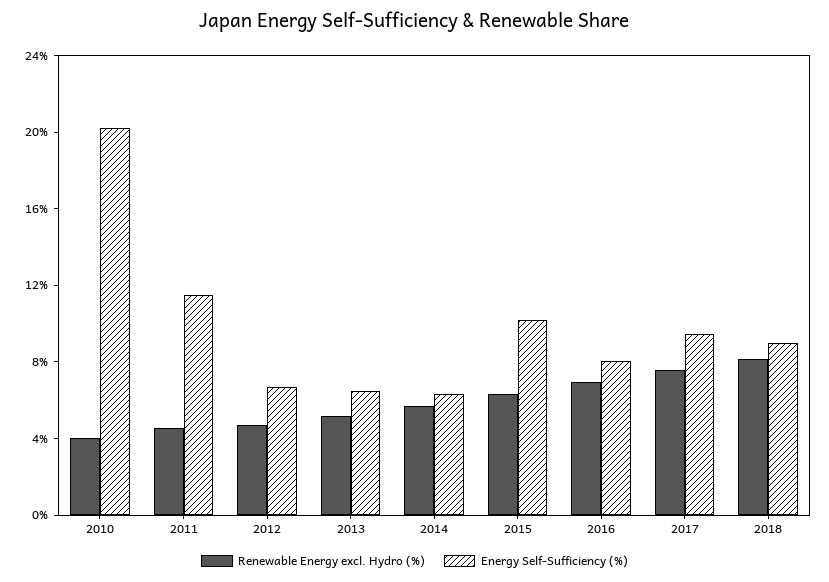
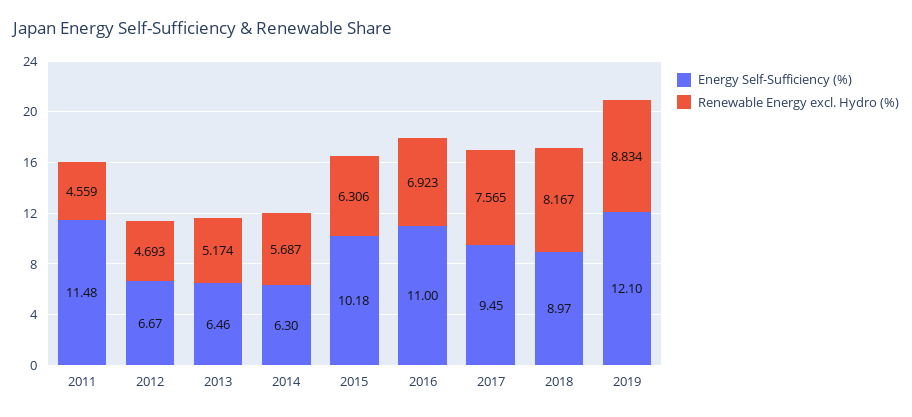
Renewable Energy excl. Hydro (%), 2010: 4 -> none
Energy Self-Sufficiency (%), 2010: 20 -> none
Energy Self-Sufficiency (%), 2016: 8 -> 11
Energy Self-Sufficiency (%), 2019: none -> 12.1
Renewable Energy excl. Hydro (%), 2019: none -> 8.834

